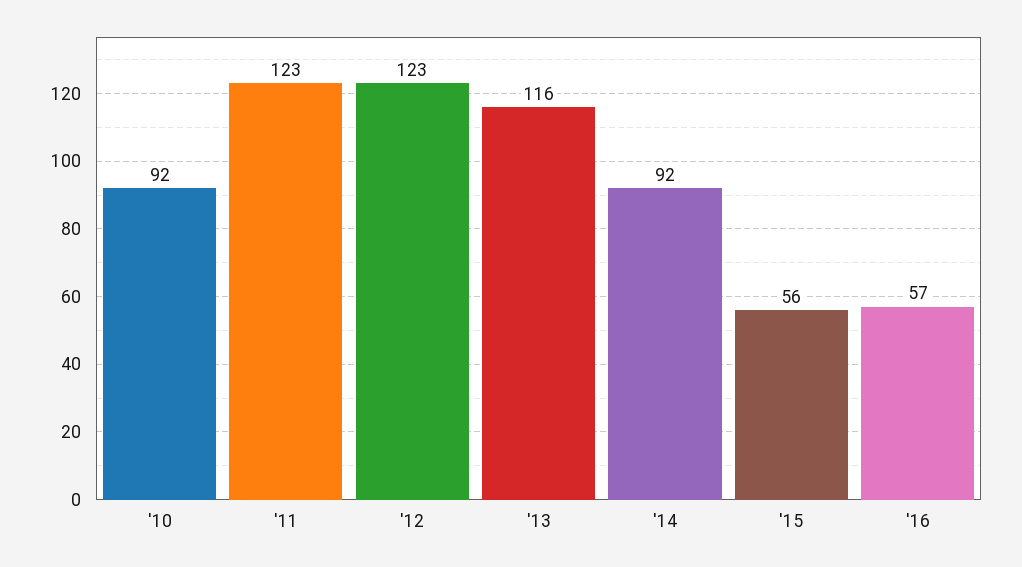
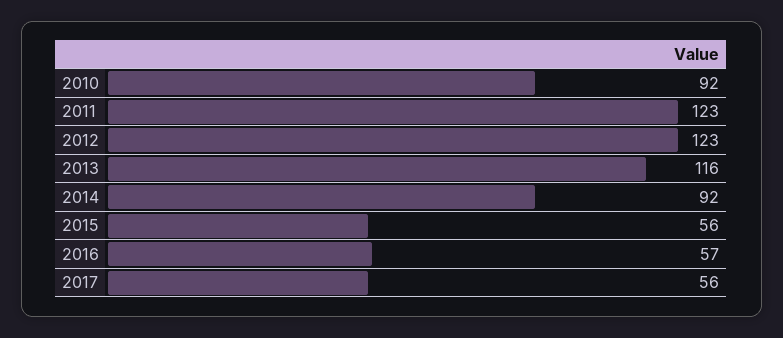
2017: none -> 56

